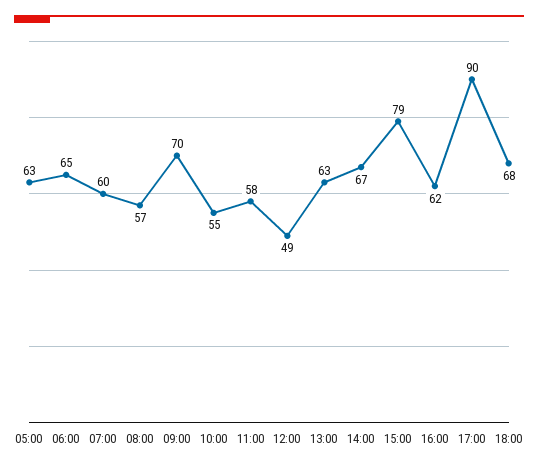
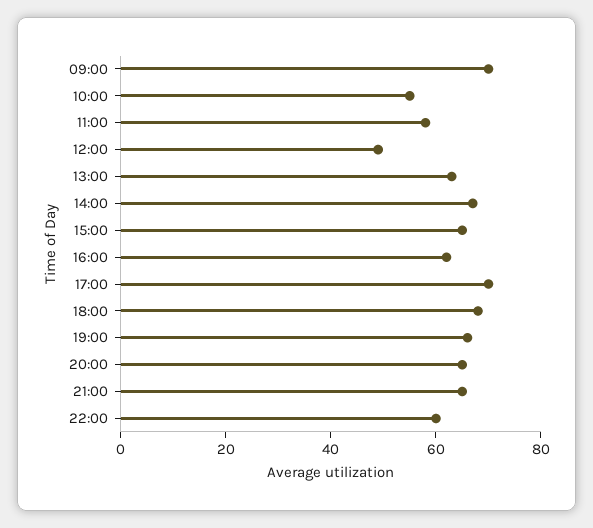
05:00: 63 -> none
06:00: 65 -> none
07:00: 60 -> none
08:00: 57 -> none
15:00: 79 -> 65
17:00: 90 -> 70
19:00: none -> 65
20:00: none -> 65
21:00: none -> 65
22:00: none -> 60

